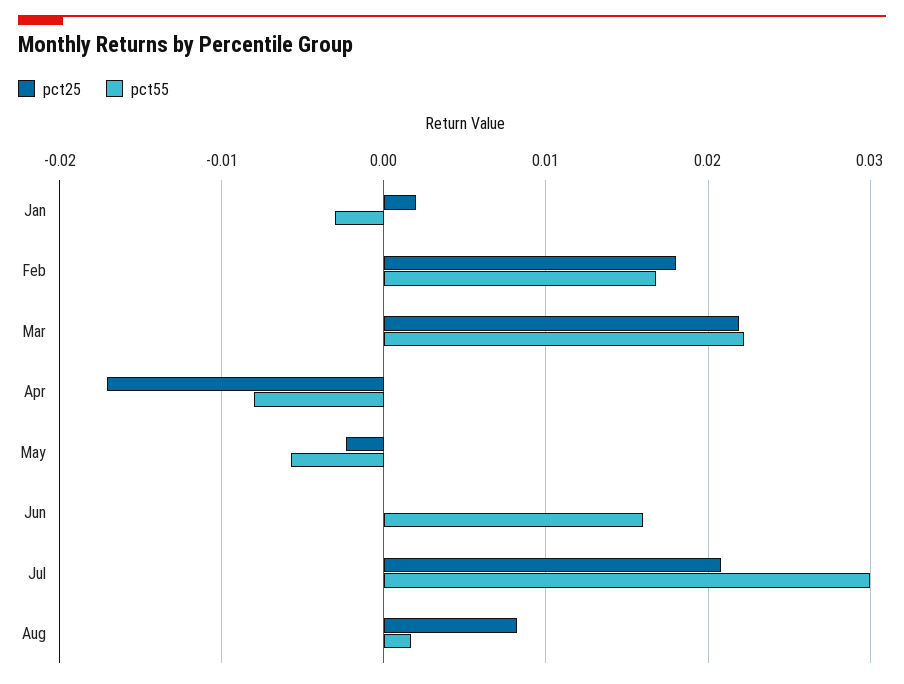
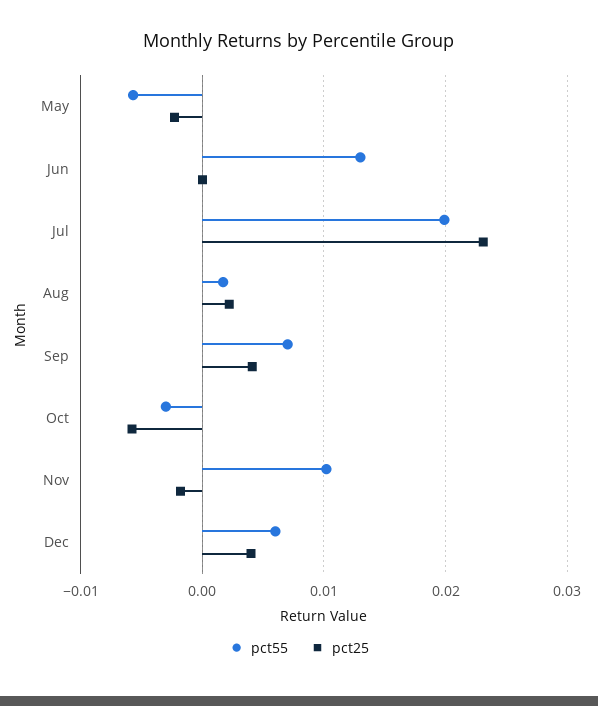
pct25, Jan: 0.002 -> none
pct55, Jan: -0.003 -> none
pct25, Feb: 0.018 -> none
pct55, Feb: 0.017 -> none
pct25, Mar: 0.022 -> none
pct55, Mar: 0.022 -> none
pct25, Apr: -0.017 -> none
pct55, Apr: -0.008 -> none
pct55, Jun: 0.016 -> 0.013
pct25, Jul: 0.021 -> 0.023
pct55, Jul: 0.03 -> 0.02
pct25, Aug: 0.008 -> 0.002
pct55, Sep: none -> 0.007
pct25, Sep: none -> 0.004
pct55, Oct: none -> -0.003
pct25, Oct: none -> -0.006
pct55, Nov: none -> 0.01
pct25, Nov: none -> -0.002
pct55, Dec: none -> 0.006
pct25, Dec: none -> 0.004

